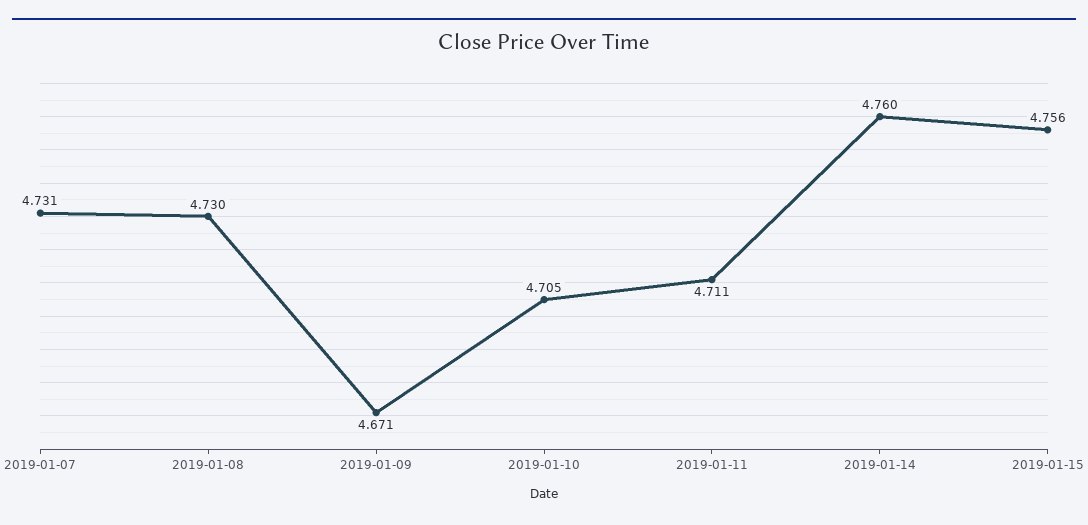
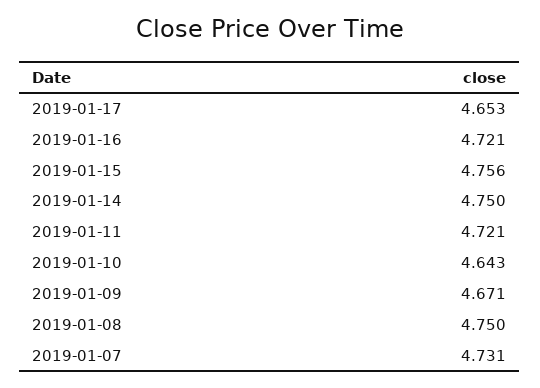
2019-01-08: 4.73 -> 4.75
2019-01-10: 4.705 -> 4.643
2019-01-11: 4.711 -> 4.721
2019-01-14: 4.76 -> 4.75
2019-01-17: none -> 4.653
2019-01-16: none -> 4.721

